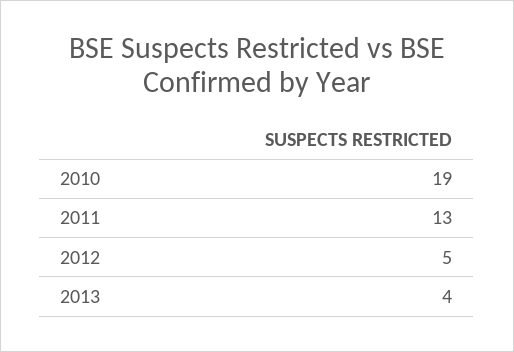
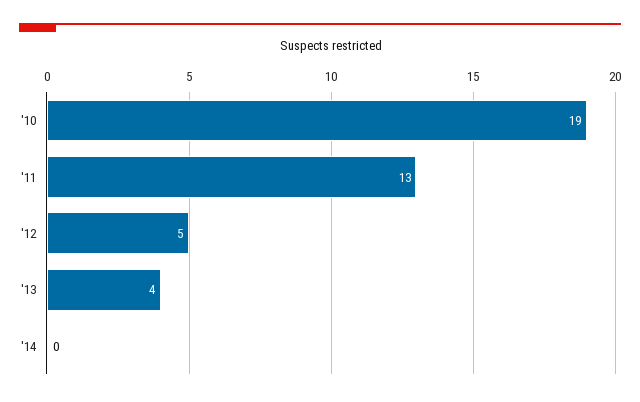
'14: none -> 0

